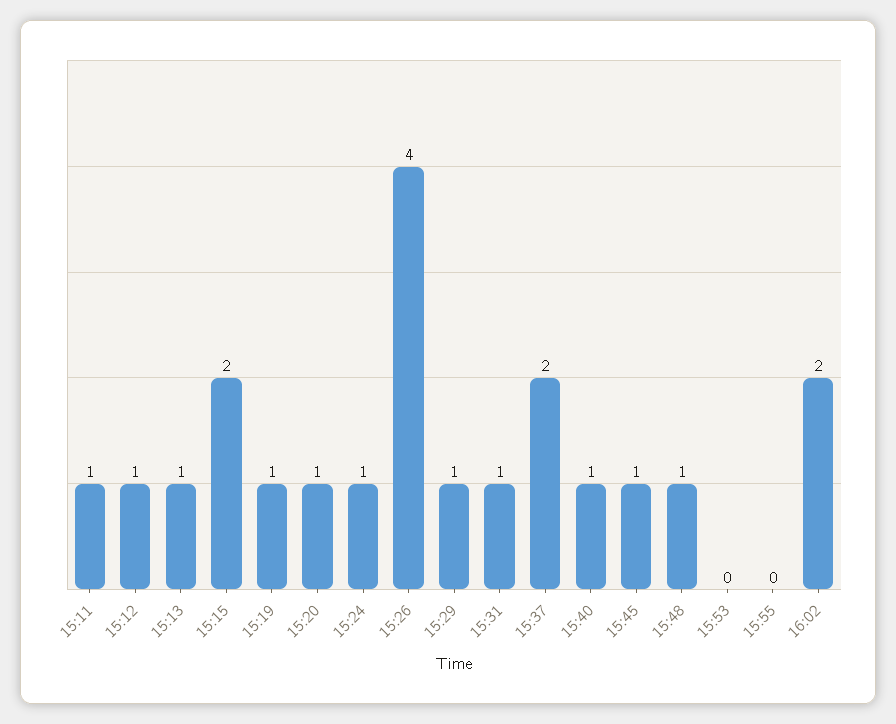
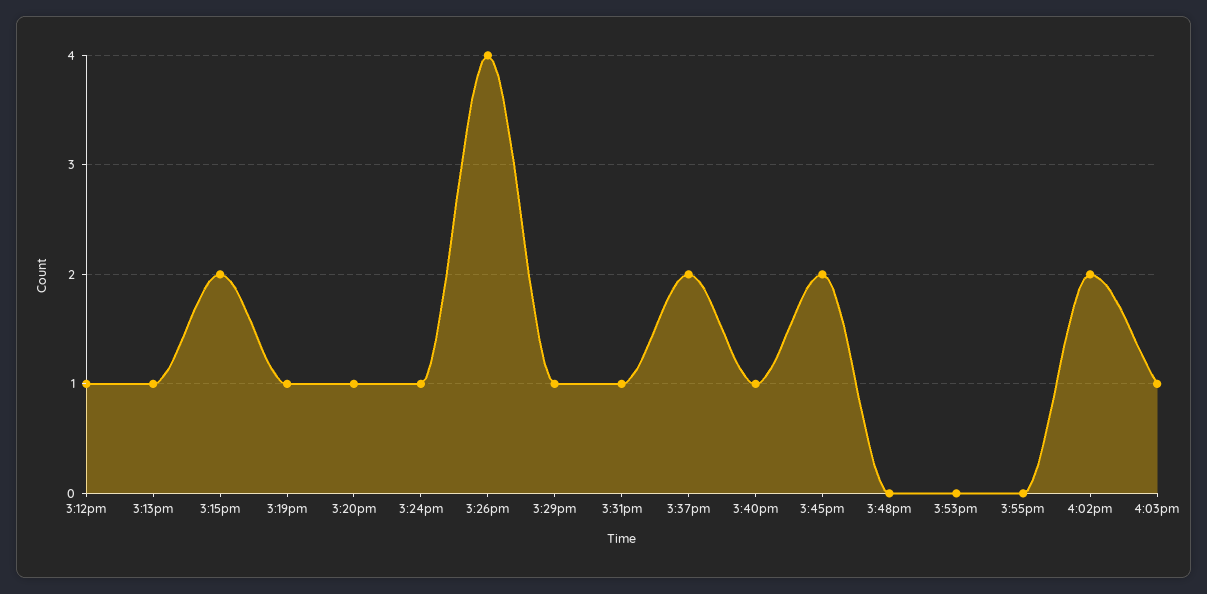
15:11: 1 -> none
15:45: 1 -> 2
15:48: 1 -> 0
4:03pm: none -> 1

